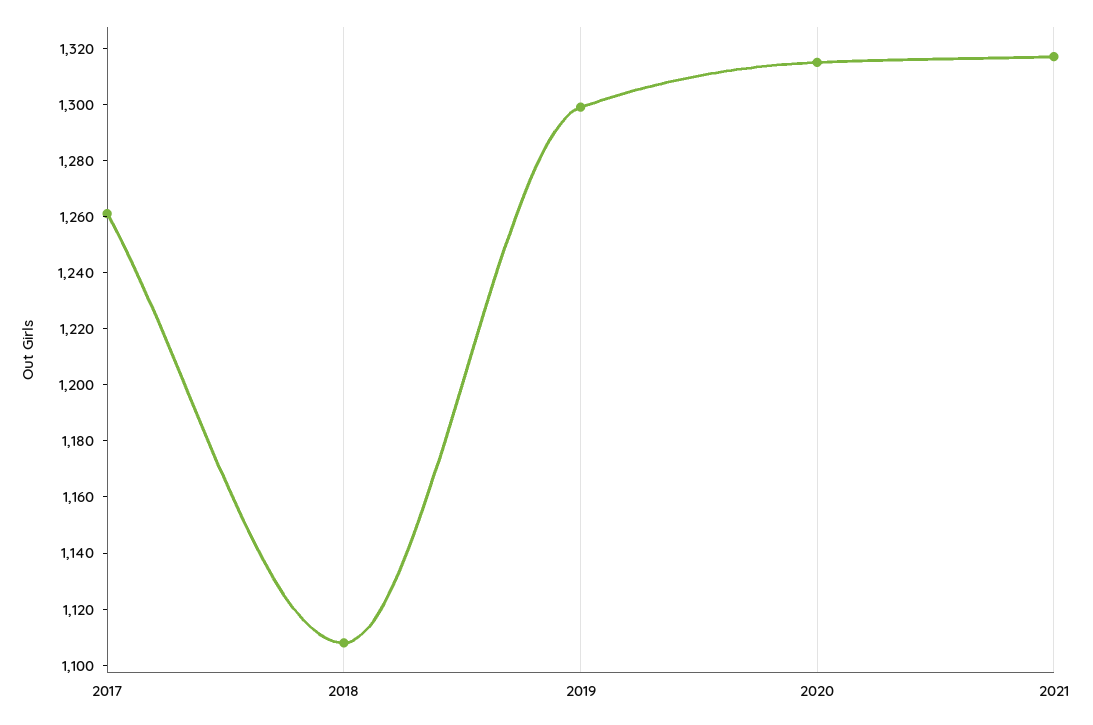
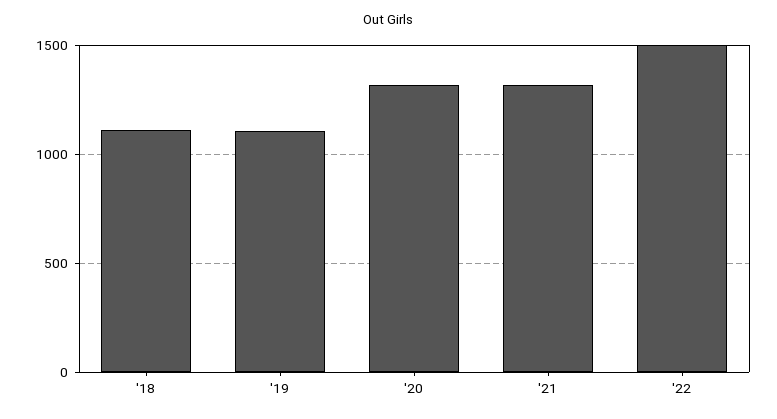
2017: 1260 -> none
2019: 1300 -> 1100
'22: none -> 1500

